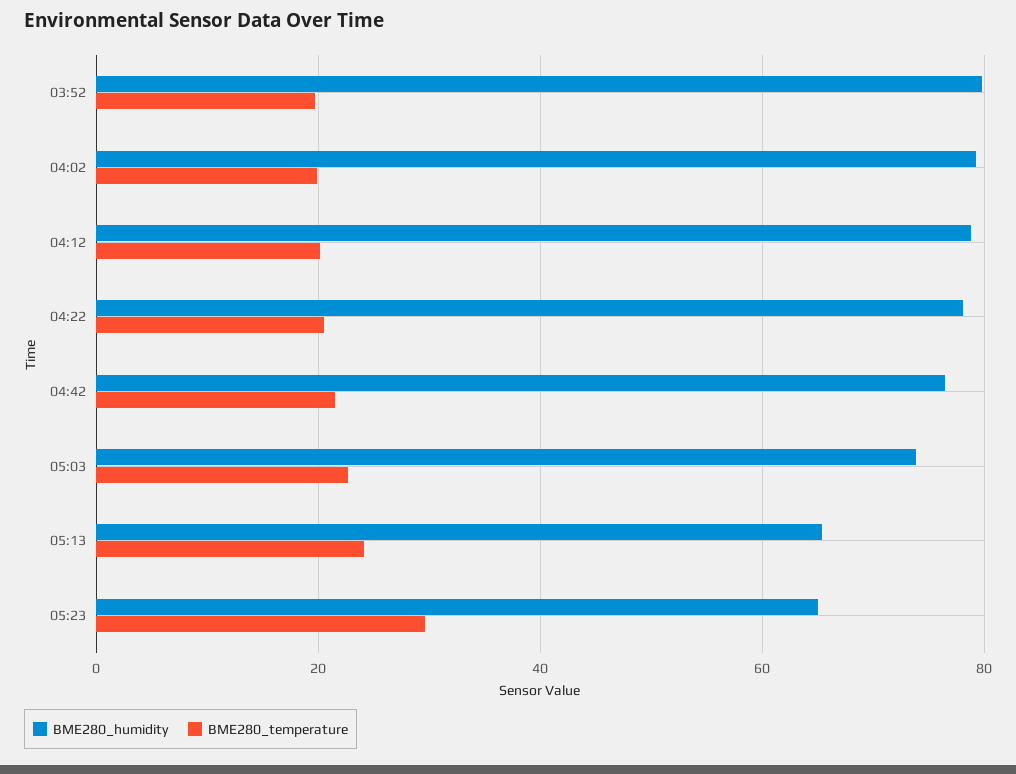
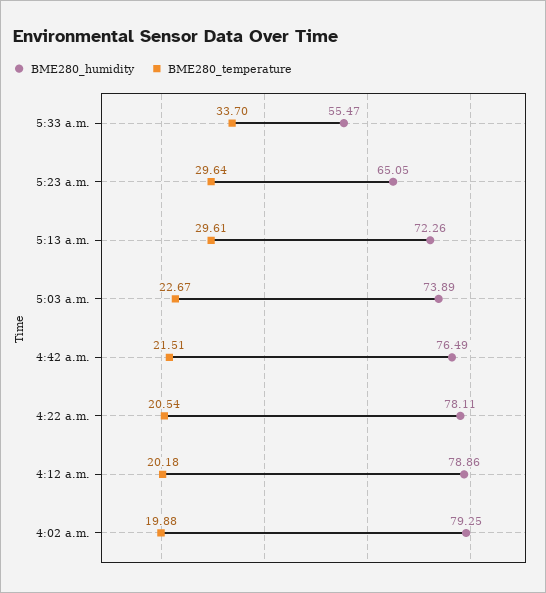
BME280_humidity, 03:52: 80 -> none
BME280_temperature, 03:52: 20 -> none
BME280_humidity, 05:13: 66 -> 72.26
BME280_temperature, 05:13: 24 -> 29.61
BME280_humidity, 5:33 a.m.: none -> 55.47
BME280_temperature, 5:33 a.m.: none -> 33.7

